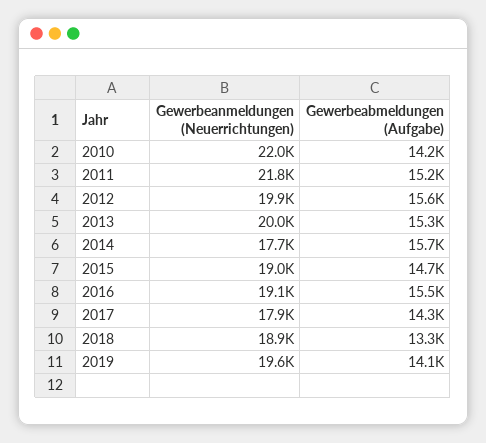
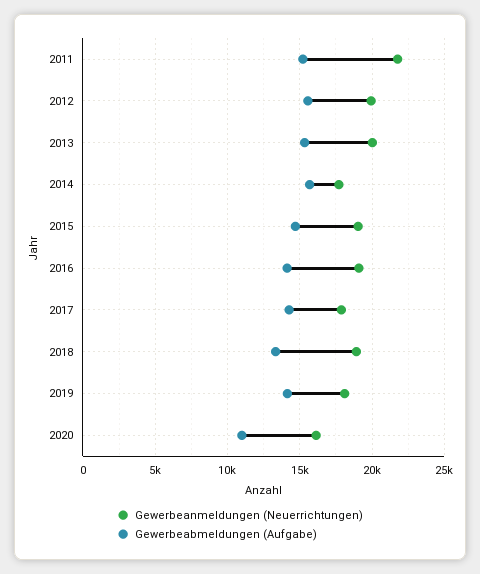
Gewerbeanmeldungen (Neuerrichtungen), 2010: 22000 -> none
Gewerbeabmeldungen (Aufgabe), 2010: 14200 -> none
Gewerbeabmeldungen (Aufgabe), 2016: 15500 -> 14000
Gewerbeanmeldungen (Neuerrichtungen), 2019: 19600 -> 18000
Gewerbeanmeldungen (Neuerrichtungen), 2020: none -> 16000
Gewerbeabmeldungen (Aufgabe), 2020: none -> 11000

